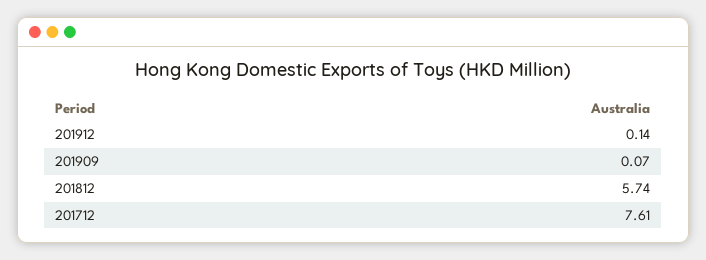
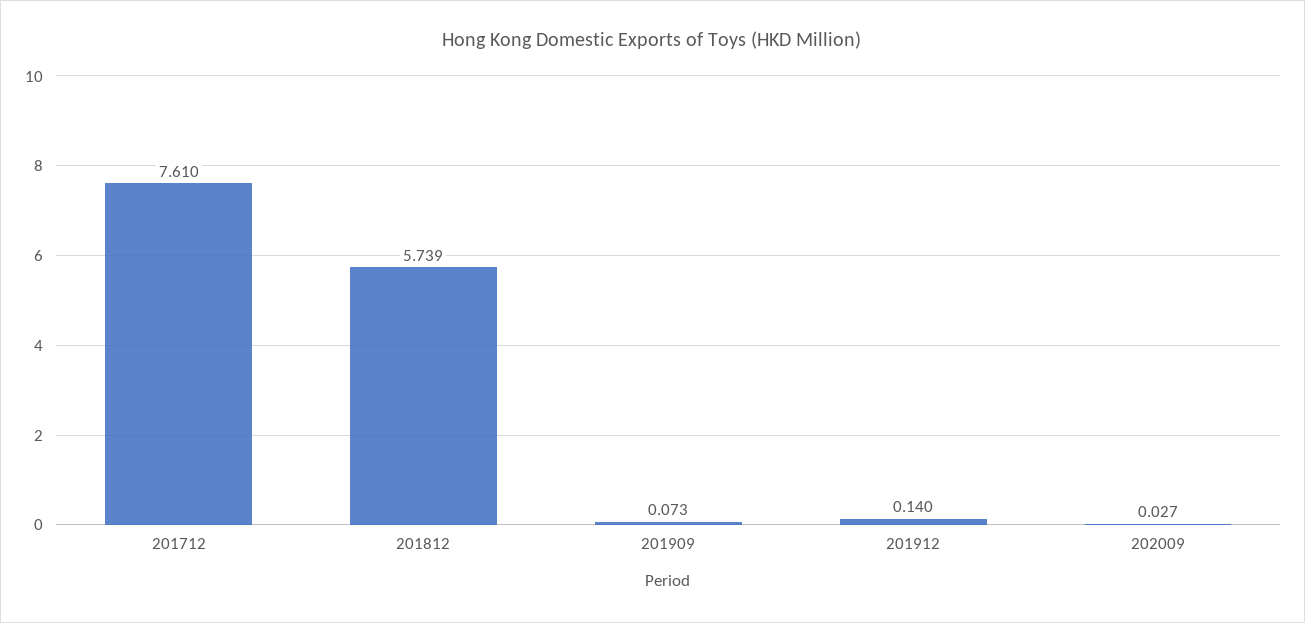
202009: none -> 0.027

